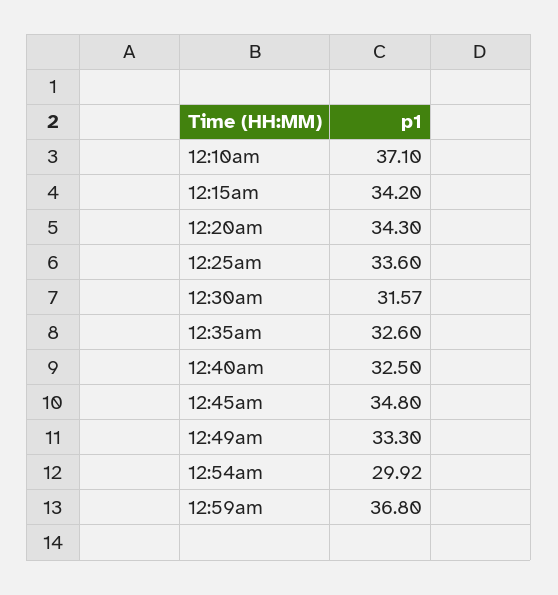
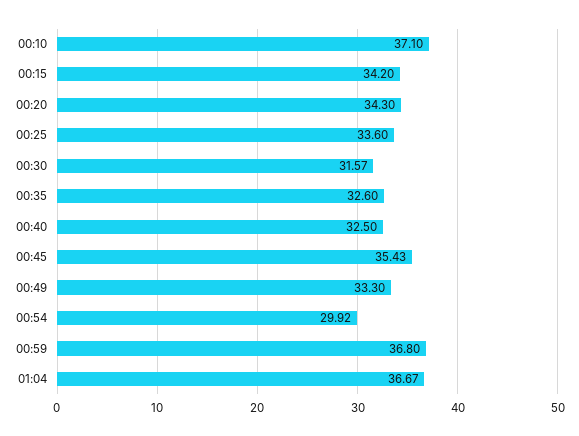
12:45am: 34.8 -> 35.43
01:04: none -> 36.67

